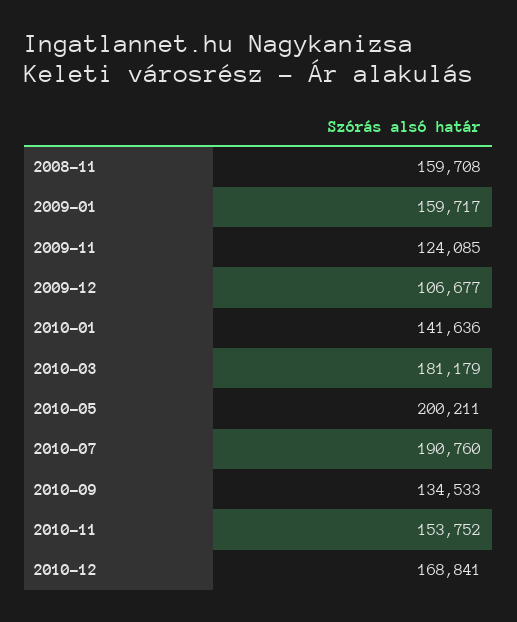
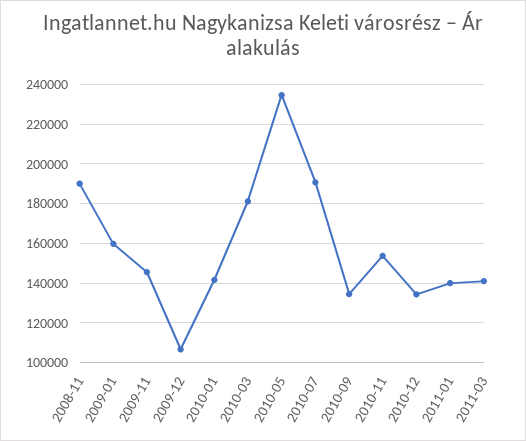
2008-11: 159708 -> 190000
2009-11: 124085 -> 145000
2010-05: 200211 -> 235000
2010-12: 168841 -> 135000
2011-01: none -> 140000
2011-03: none -> 140000

